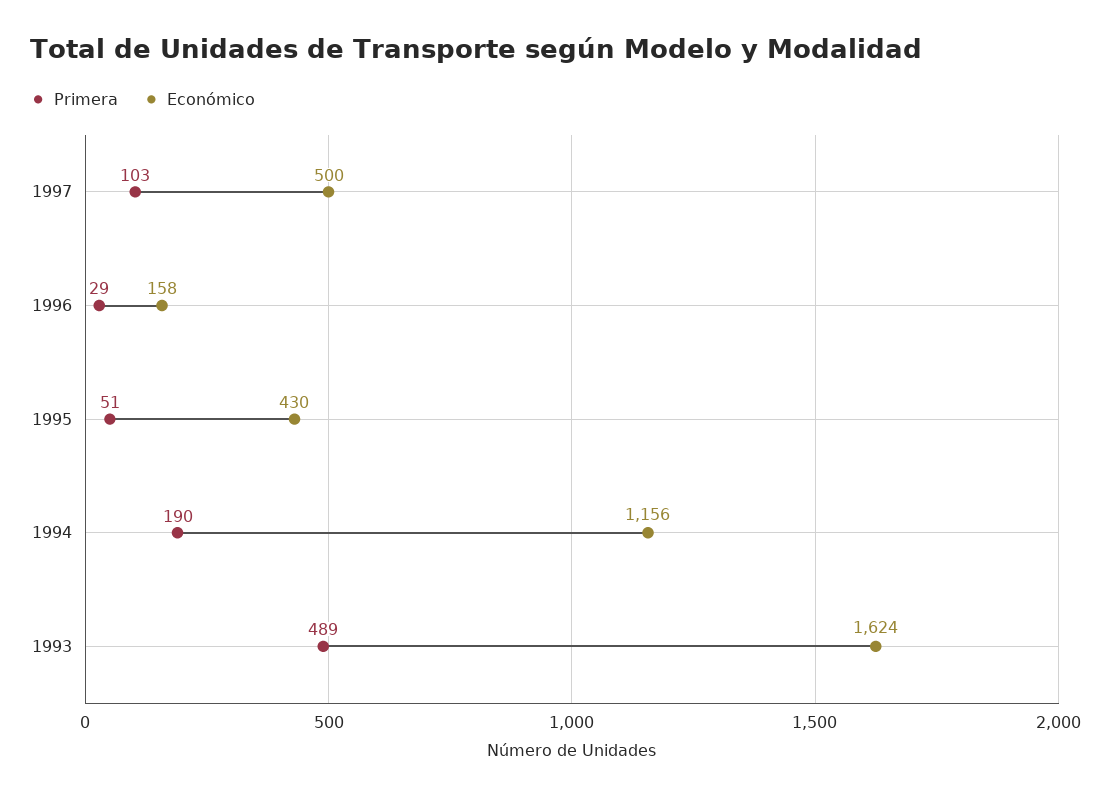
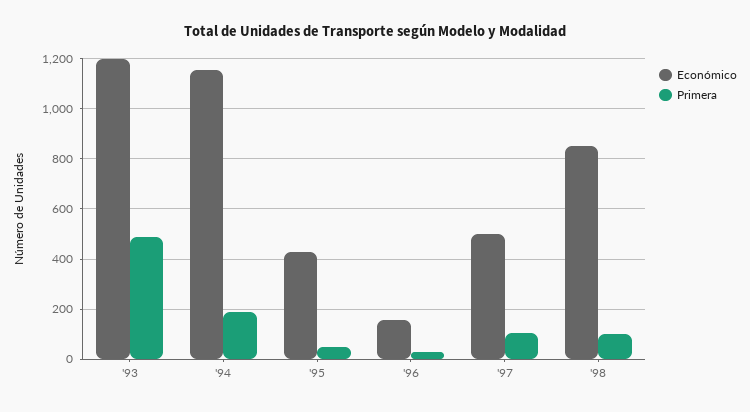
Económico, 1993: 1624 -> 1200
Económico, '98: none -> 850
Primera, '98: none -> 100

